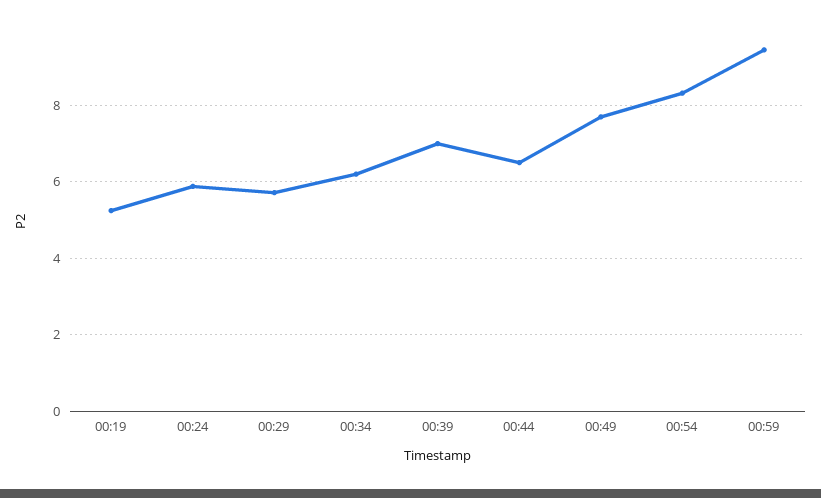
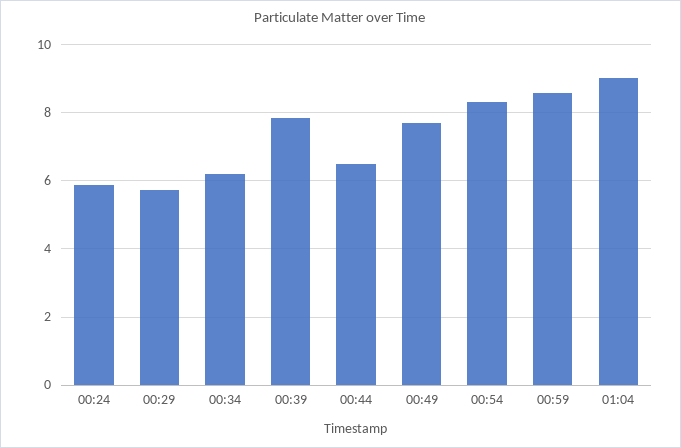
00:19: 5.2 -> none
00:39: 7 -> 7.8
00:59: 9.4 -> 8.6
01:04: none -> 9

